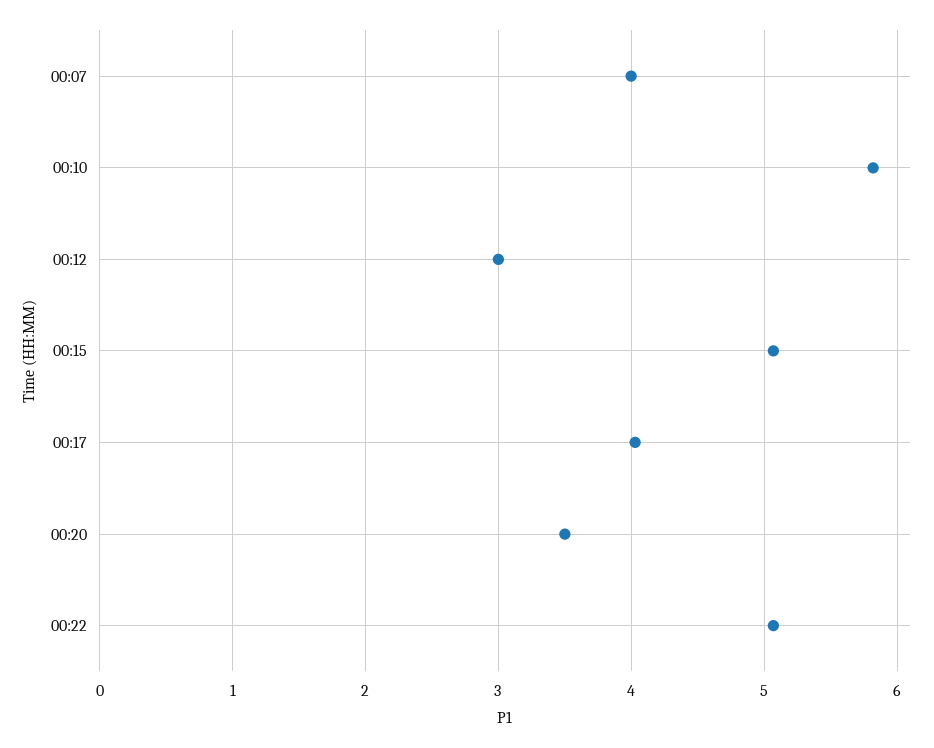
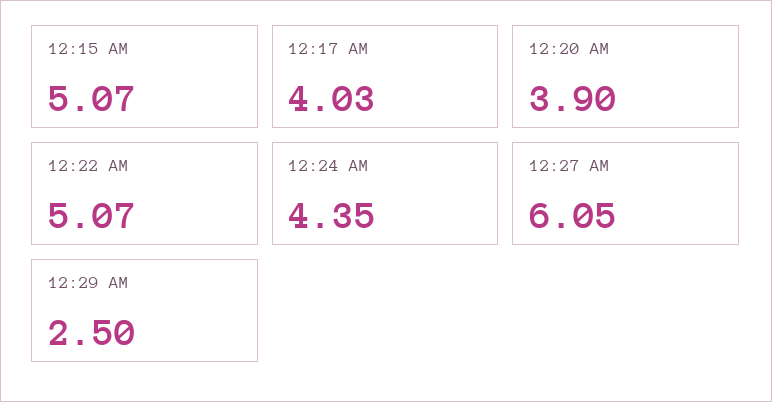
00:07: 4 -> none
00:10: 5.8 -> none
00:12: 3 -> none
00:20: 3.5 -> 3.9
12:24 AM: none -> 4.35
12:27 AM: none -> 6.05
12:29 AM: none -> 2.5

